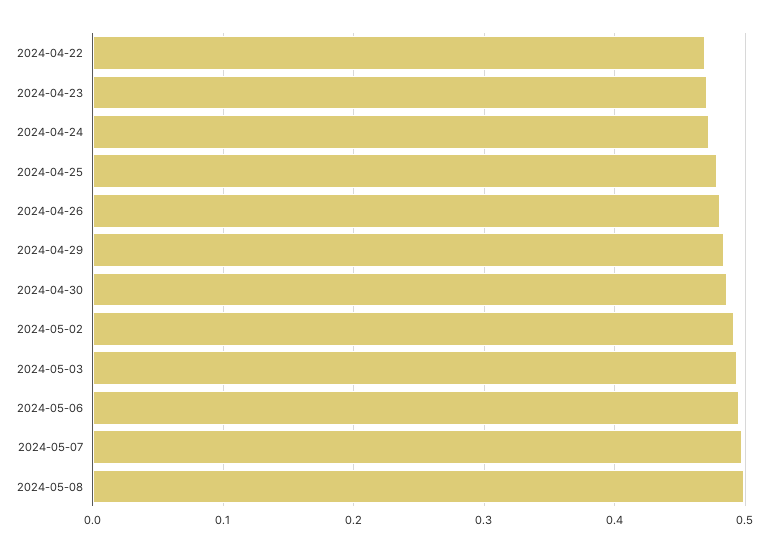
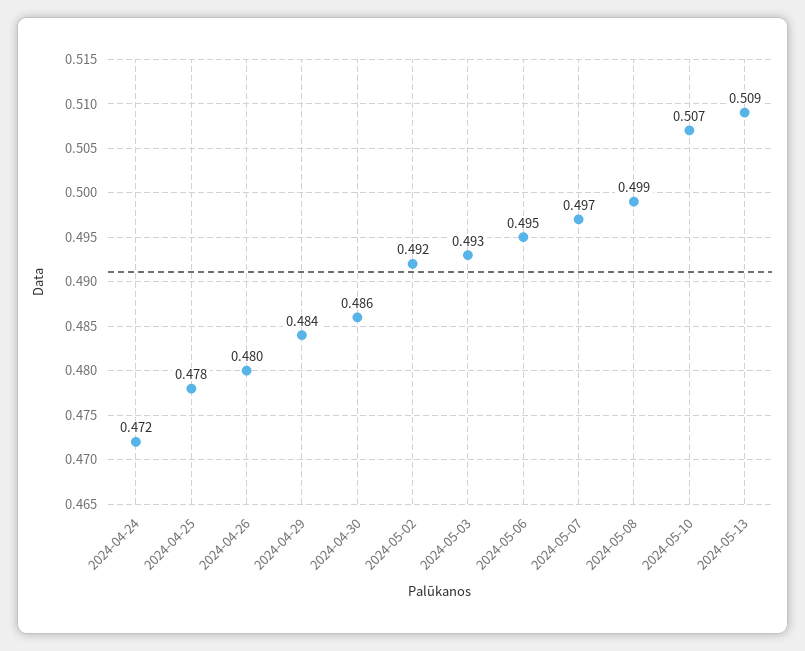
2024-04-22: 0.47 -> none
2024-04-23: 0.47 -> none
2024-05-10: none -> 0.507
2024-05-13: none -> 0.509

